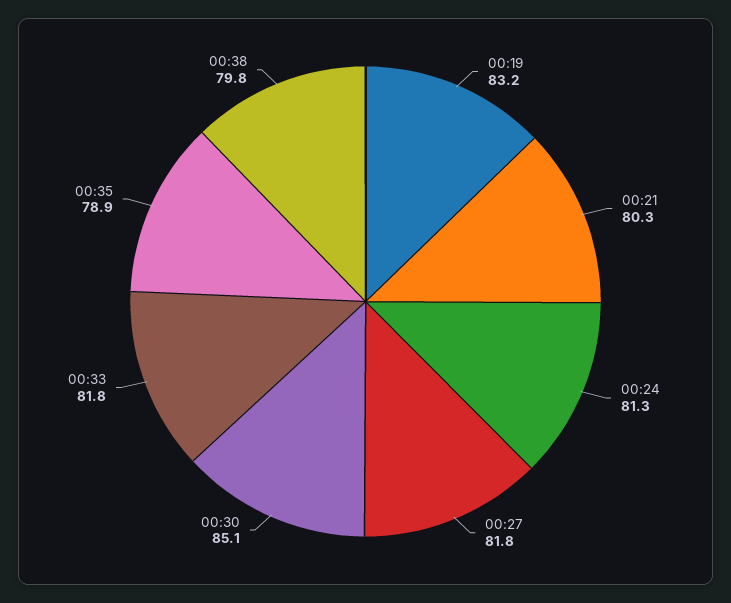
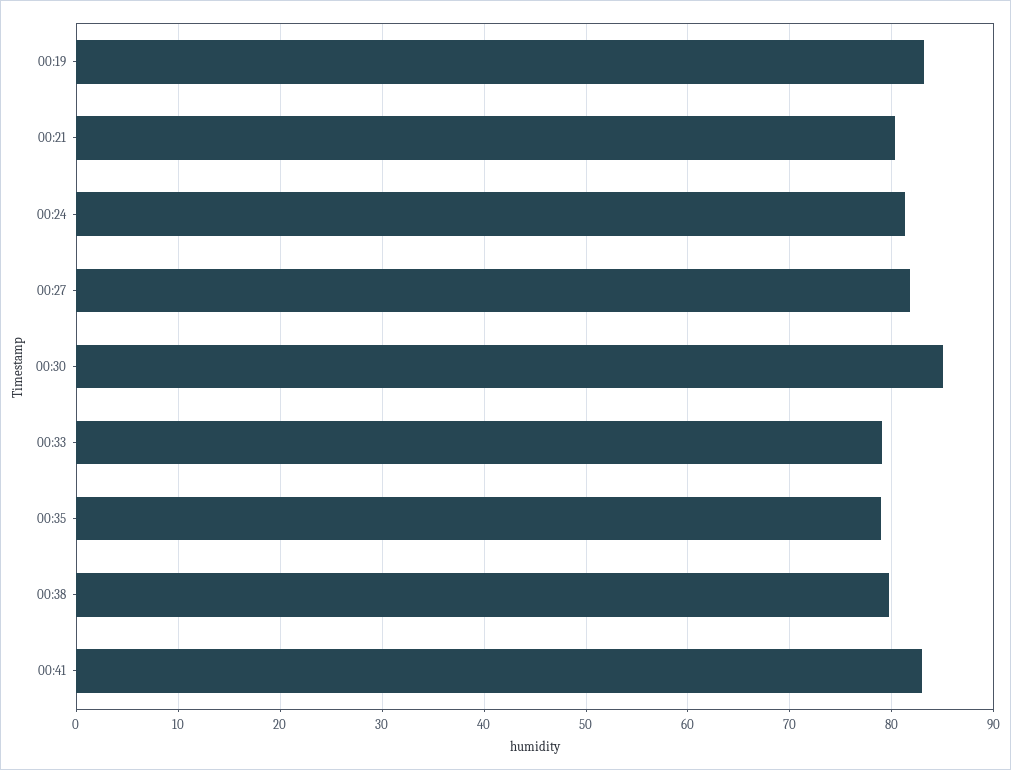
00:33: 81.8 -> 79
00:41: none -> 83

